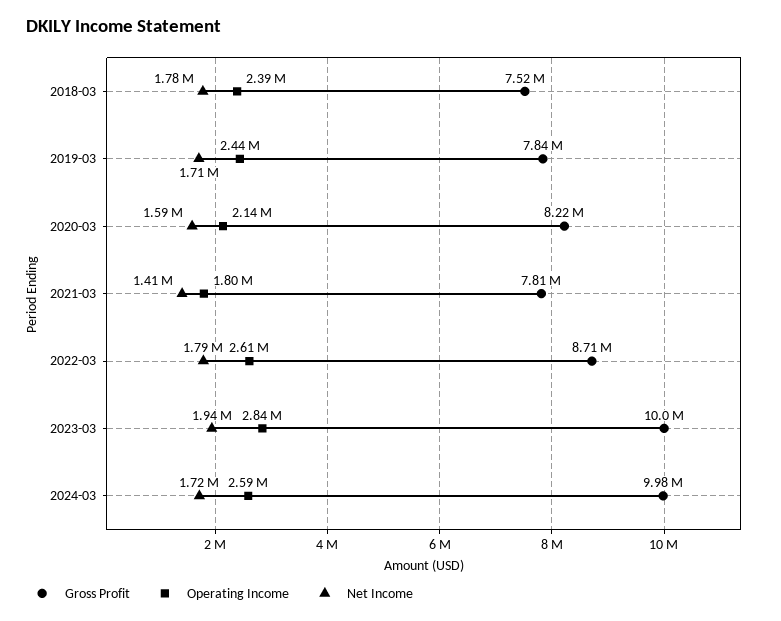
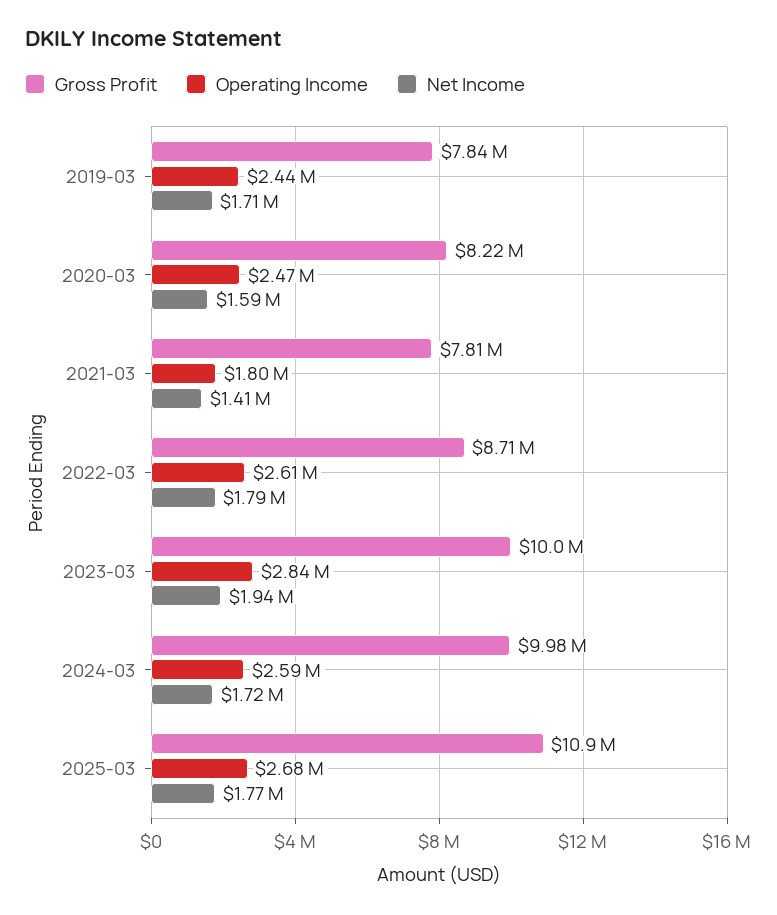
Gross Profit, 2018-03: 7520000 -> none
Operating Income, 2018-03: 2390000 -> none
Net Income, 2018-03: 1780000 -> none
Operating Income, 2020-03: 2140000 -> 2470000
Gross Profit, 2025-03: none -> 10900000
Operating Income, 2025-03: none -> 2680000
Net Income, 2025-03: none -> 1770000

